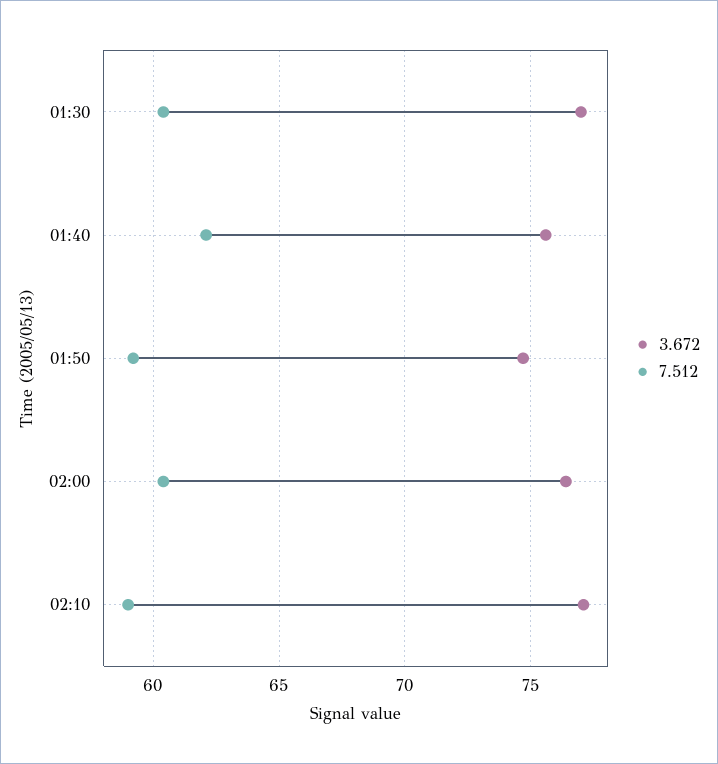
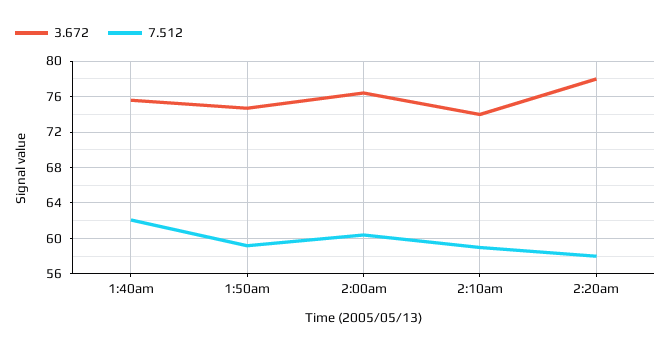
3.672, 01:30: 77 -> none
7.512, 01:30: 60.5 -> none
3.672, 02:10: 77 -> 74
3.672, 2:20am: none -> 78
7.512, 2:20am: none -> 58

